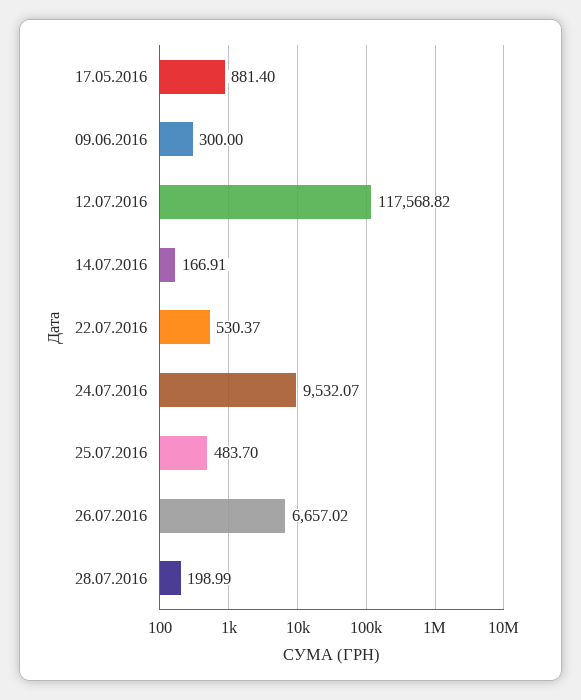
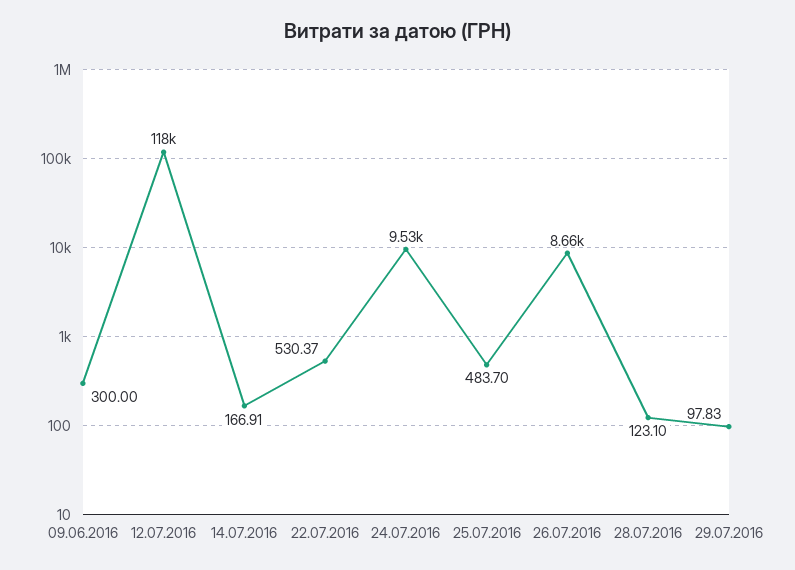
17.05.2016: 881.4 -> none
26.07.2016: 6657.02 -> 8660
28.07.2016: 198.99 -> 123.1
29.07.2016: none -> 97.83

